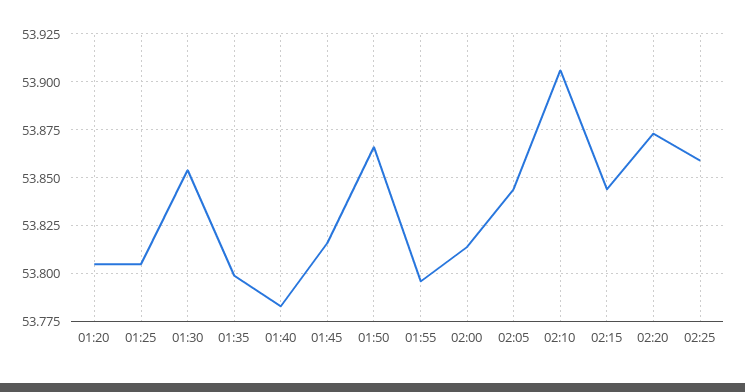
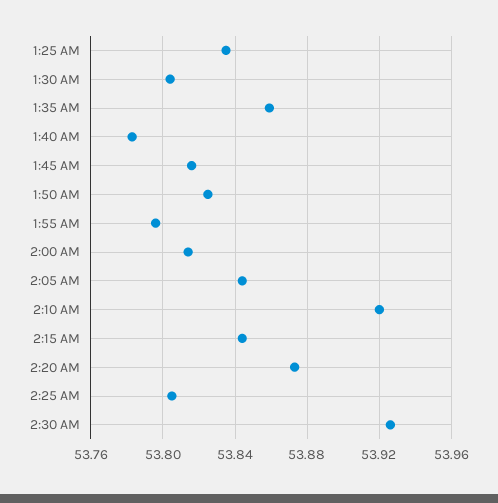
01:20: 53.805 -> none
01:25: 53.805 -> 53.835
01:30: 53.855 -> 53.805
01:35: 53.8 -> 53.86
01:50: 53.865 -> 53.825
02:10: 53.905 -> 53.92
02:25: 53.86 -> 53.805
2:30 AM: none -> 53.925

